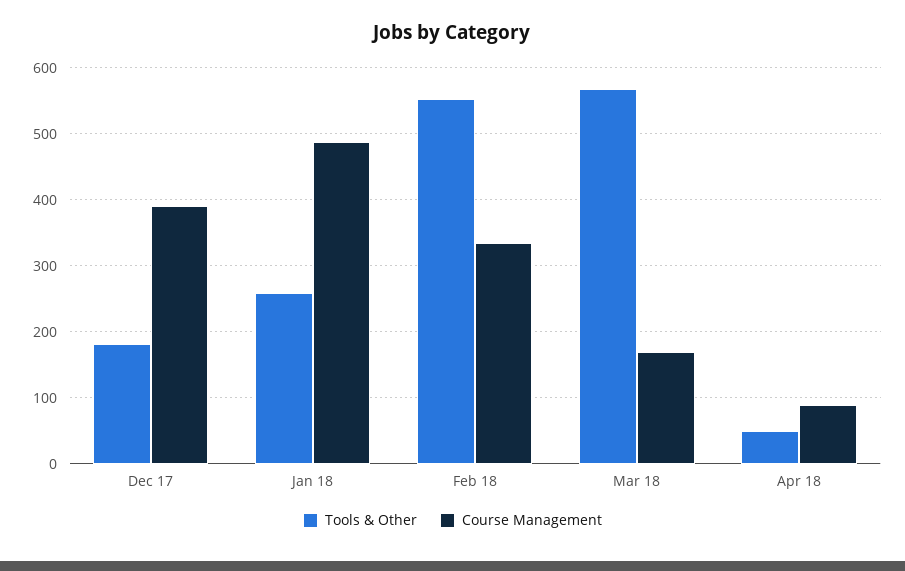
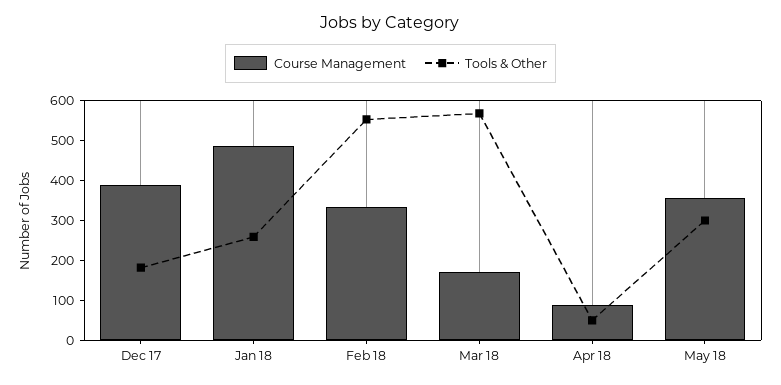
Course Management, May 18: none -> 350
Tools & Other, May 18: none -> 300

